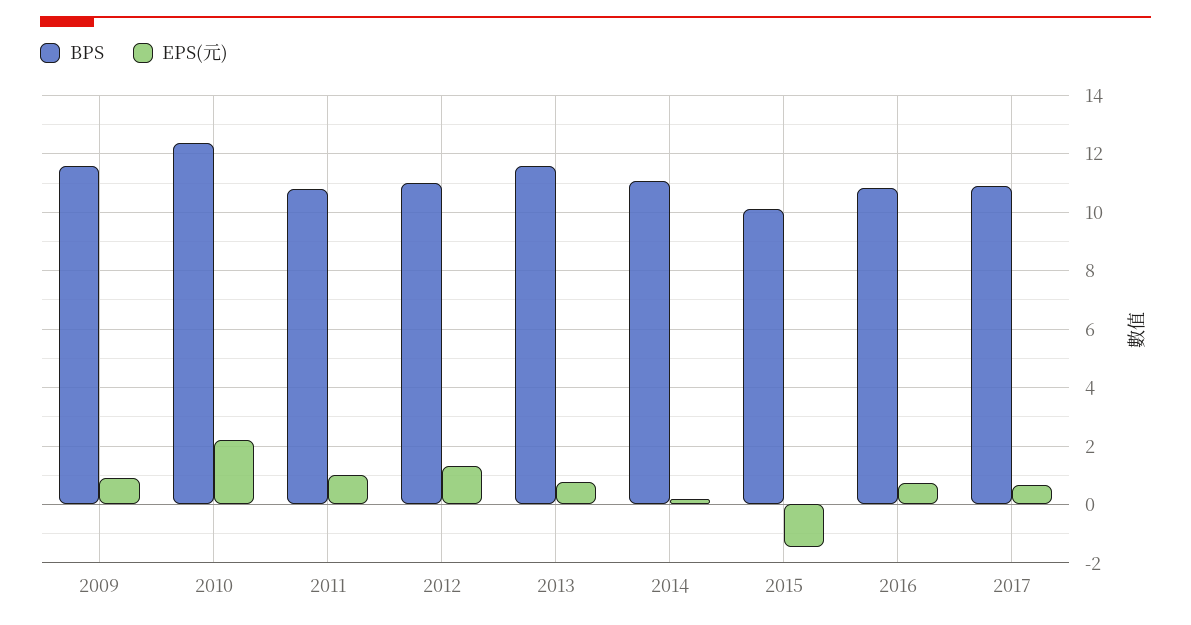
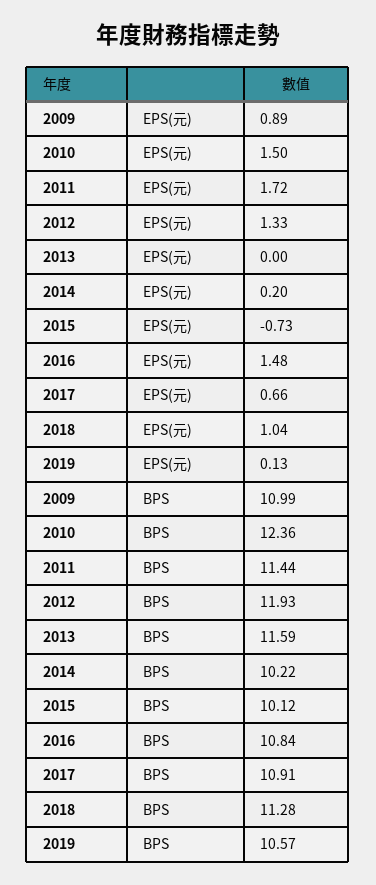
BPS, 2009: 11.5 -> 10.99
EPS(元), 2010: 2.25 -> 1.5
BPS, 2011: 10.75 -> 11.44
EPS(元), 2011: 1 -> 1.72
BPS, 2012: 11 -> 11.93
EPS(元), 2013: 0.75 -> 0
BPS, 2014: 11 -> 10.22
EPS(元), 2015: -1.5 -> -0.73
EPS(元), 2016: 0.75 -> 1.48
EPS(元), 2018: none -> 1.04
EPS(元), 2019: none -> 0.13
BPS, 2018: none -> 11.28
BPS, 2019: none -> 10.57

